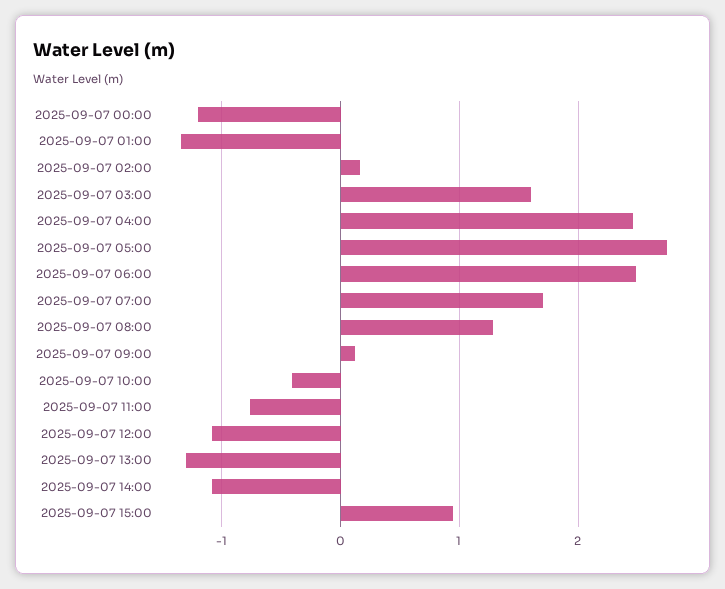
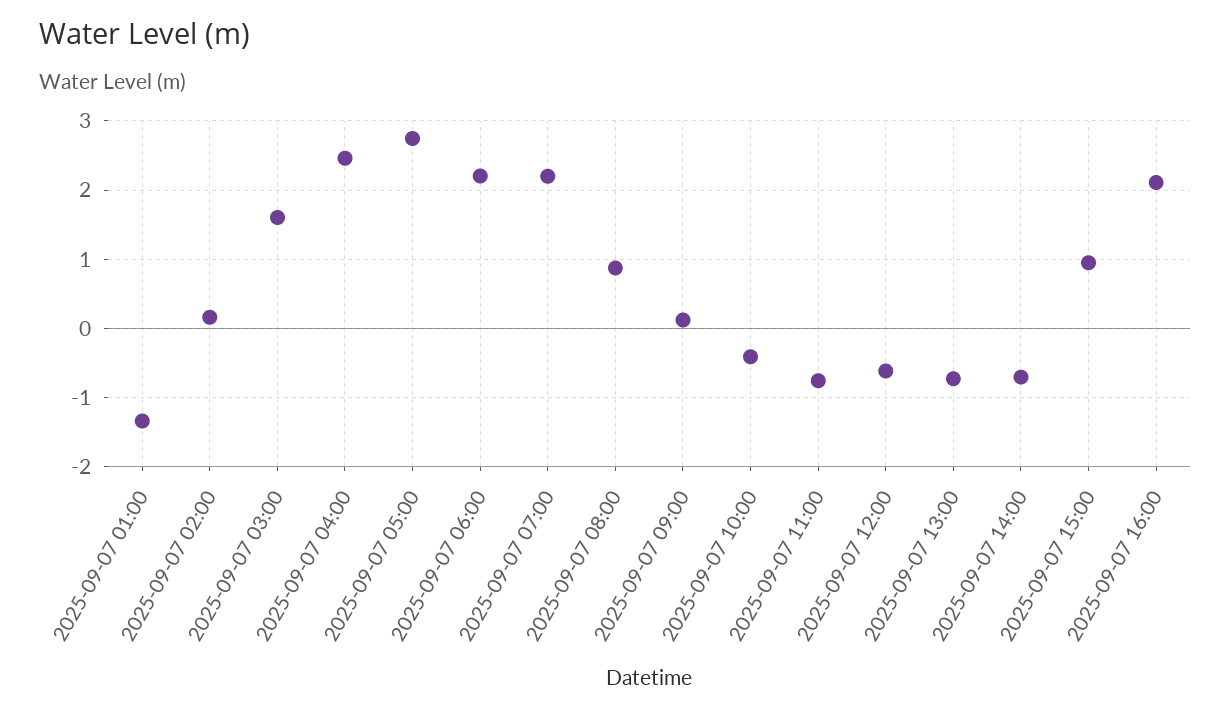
2025-09-07 00:00: -1.2 -> none
2025-09-07 06:00: 2.5 -> 2.2
2025-09-07 07:00: 1.7 -> 2.2
2025-09-07 08:00: 1.3 -> 0.9
2025-09-07 12:00: -1.1 -> -0.6
2025-09-07 13:00: -1.3 -> -0.7
2025-09-07 14:00: -1.1 -> -0.7
2025-09-07 16:00: none -> 2.1

